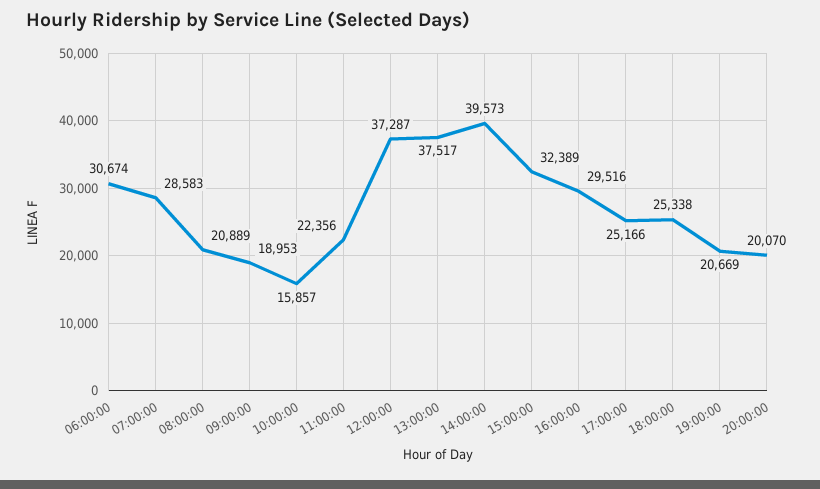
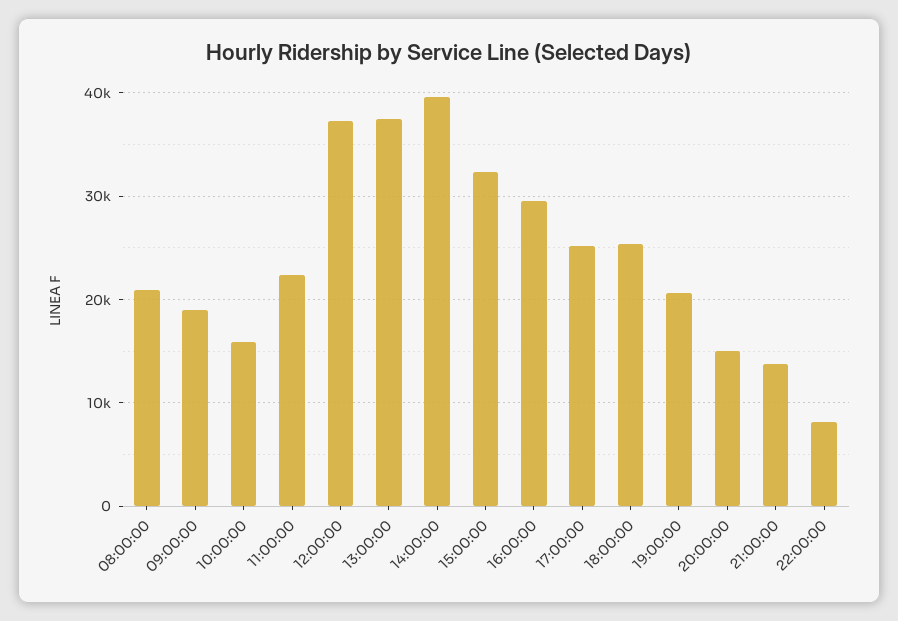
06:00:00: 30674 -> none
07:00:00: 28583 -> none
20:00:00: 20070 -> 15000
21:00:00: none -> 14000
22:00:00: none -> 8000

